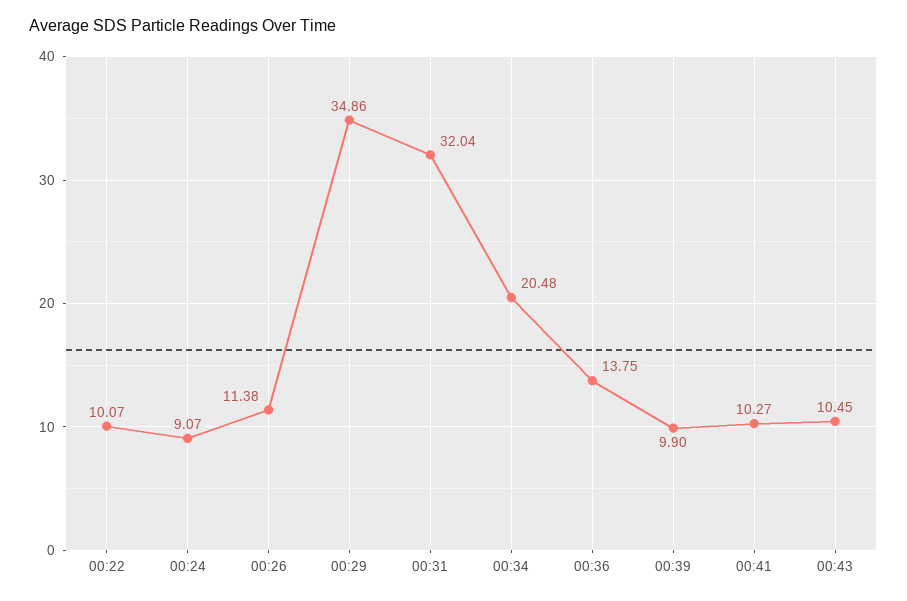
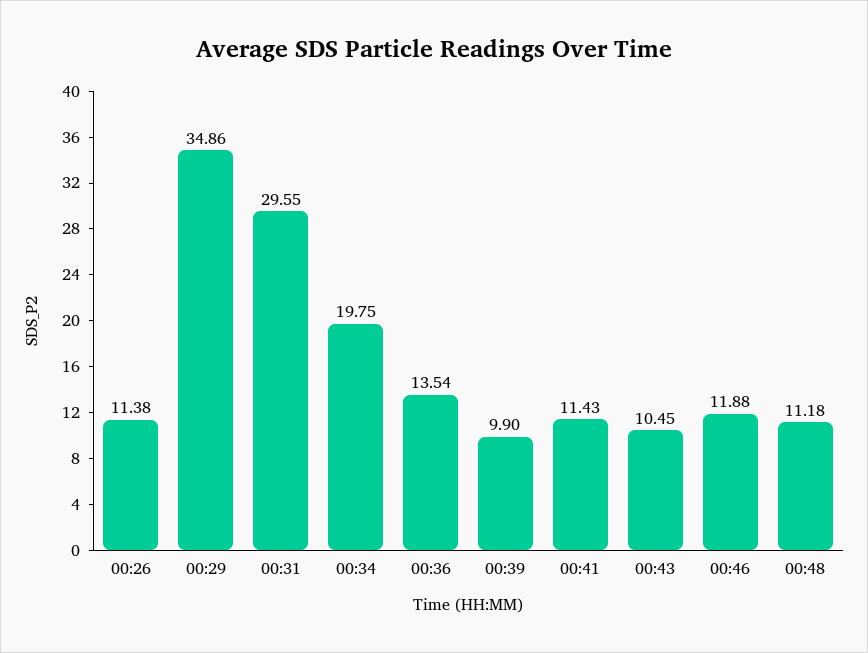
00:22: 10.07 -> none
00:24: 9.07 -> none
00:31: 32.04 -> 29.55
00:34: 20.48 -> 19.75
00:36: 13.75 -> 13.54
00:41: 10.27 -> 11.43
00:46: none -> 11.88
00:48: none -> 11.18

